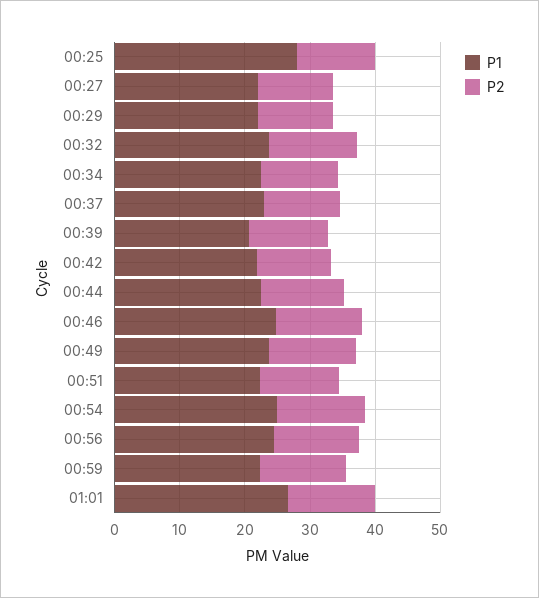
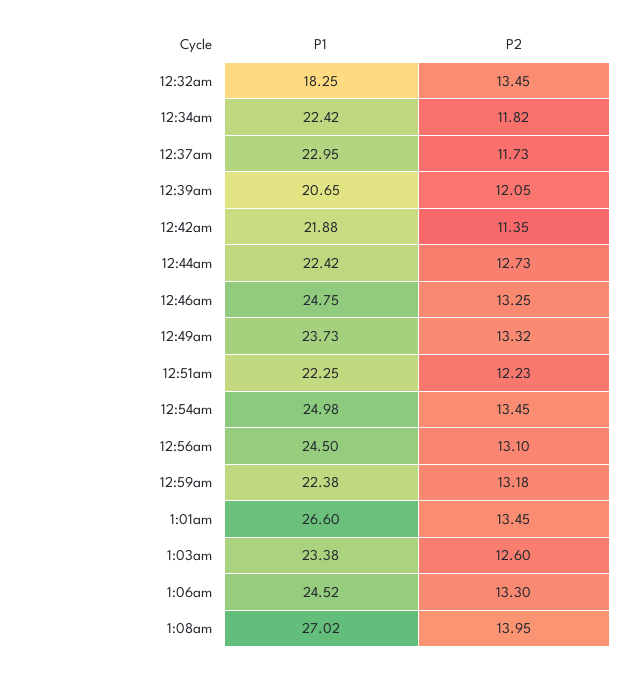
P1, 00:25: 28 -> none
P2, 00:25: 12 -> none
P1, 00:27: 22 -> none
P2, 00:27: 12 -> none
P1, 00:29: 22 -> none
P2, 00:29: 12 -> none
P1, 00:32: 24 -> 18.25
P1, 1:03am: none -> 23.38
P2, 1:03am: none -> 12.6
P1, 1:06am: none -> 24.52
P2, 1:06am: none -> 13.3
P1, 1:08am: none -> 27.02
P2, 1:08am: none -> 13.95

